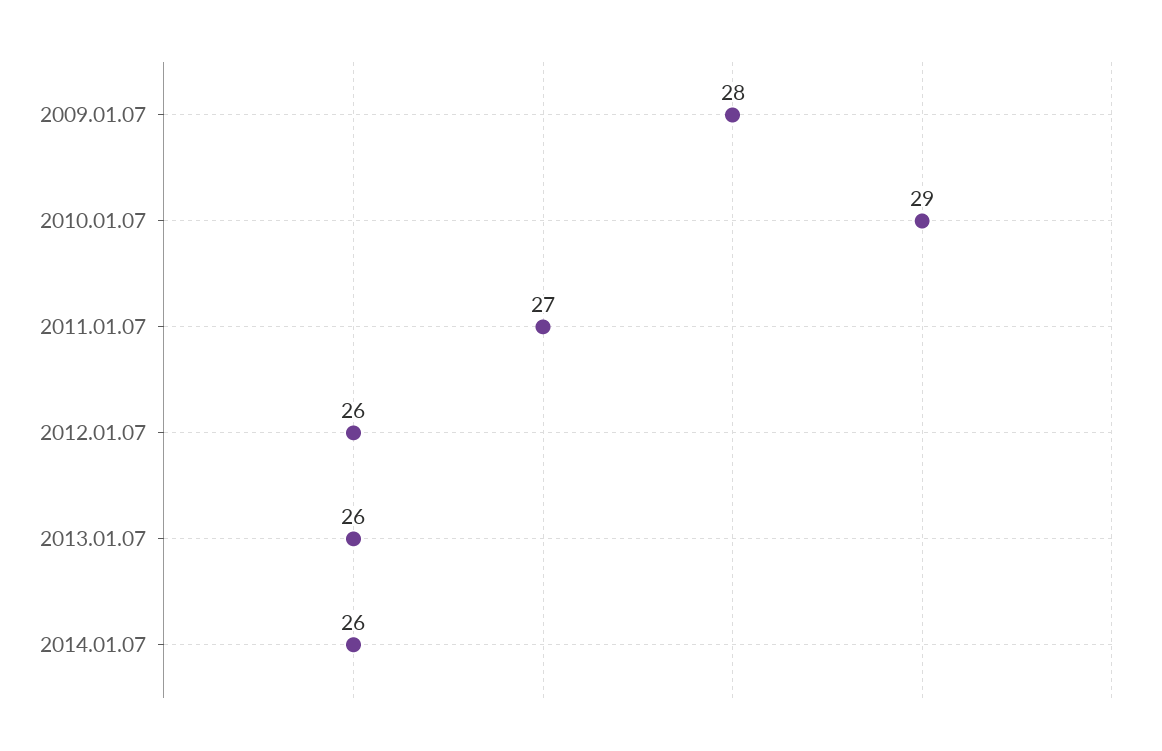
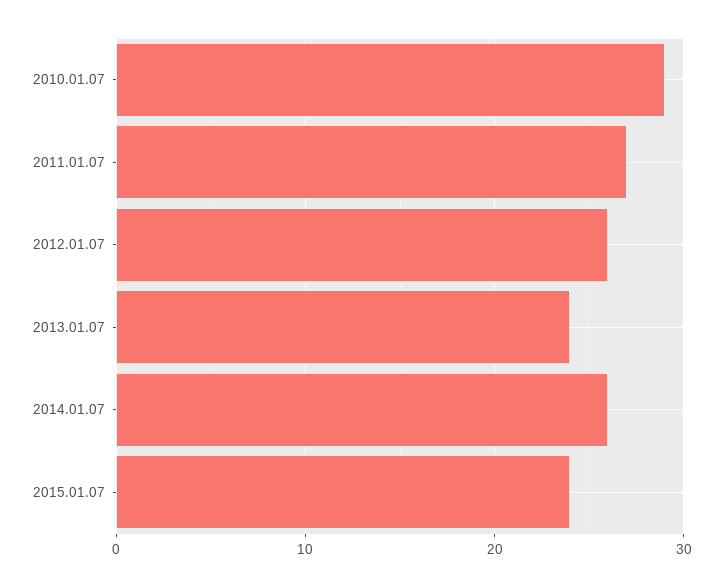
2009.01.07: 28 -> none
2013.01.07: 26 -> 24
2015.01.07: none -> 24

